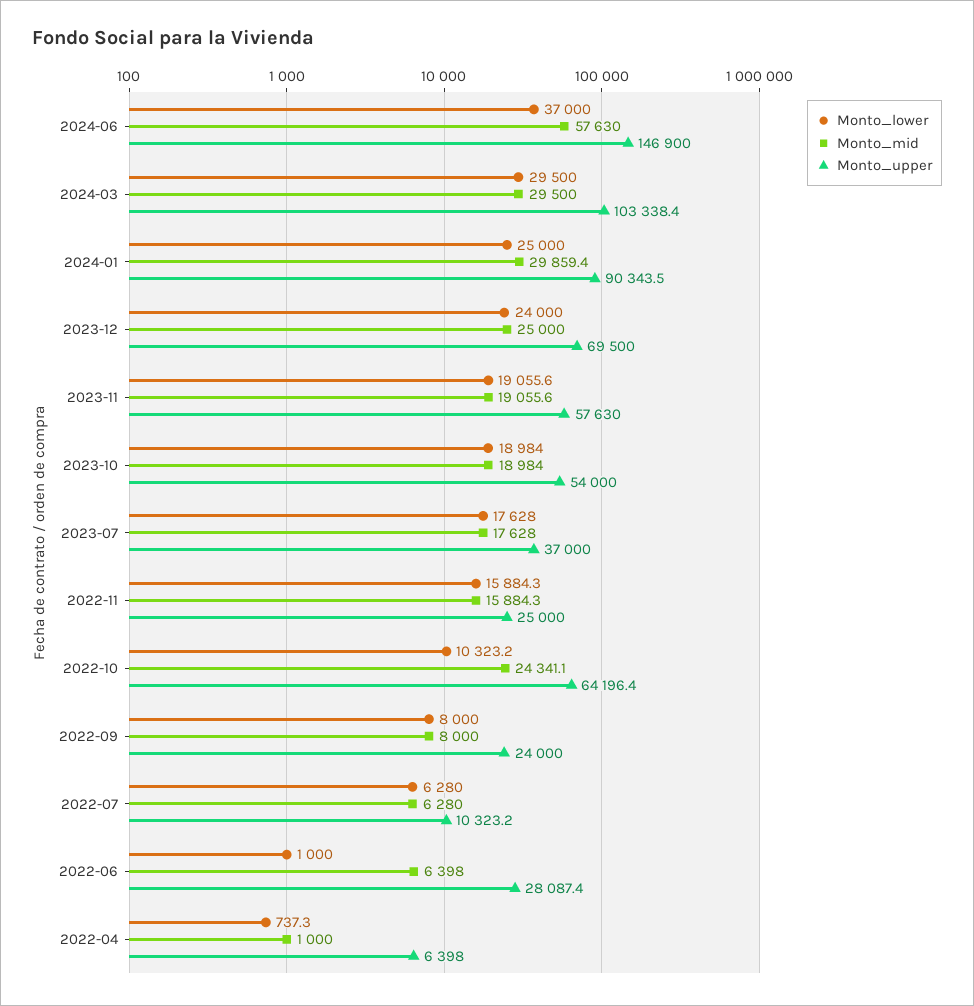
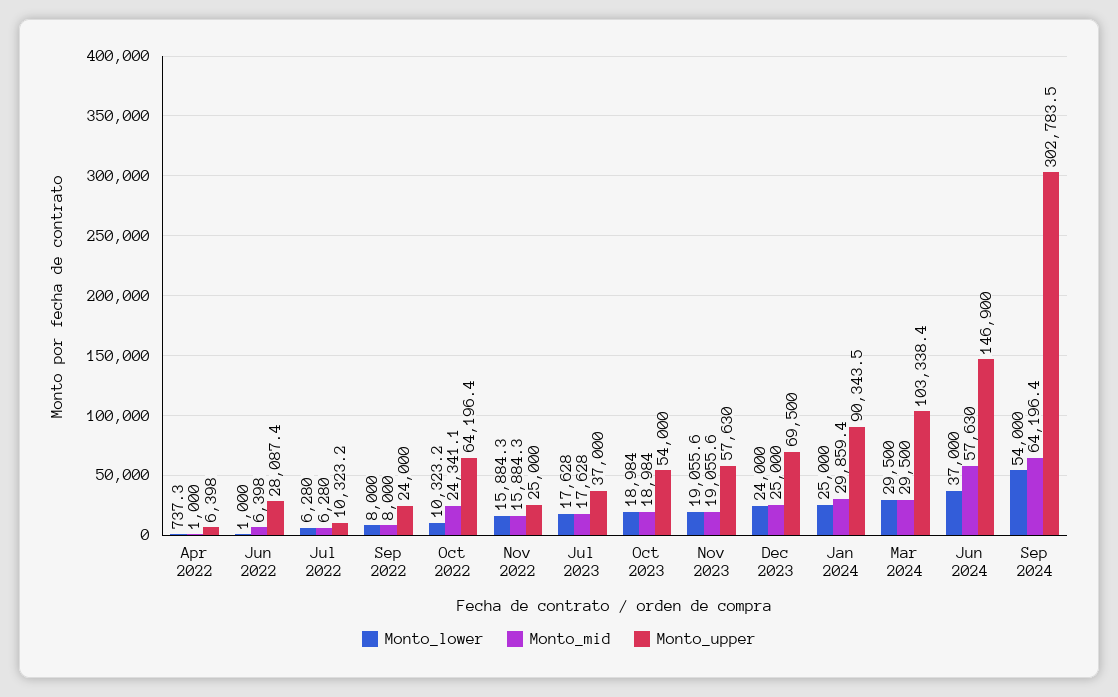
Monto_lower, Sep 2024: none -> 54000
Monto_mid, Sep 2024: none -> 64196.4
Monto_upper, Sep 2024: none -> 302783.5

